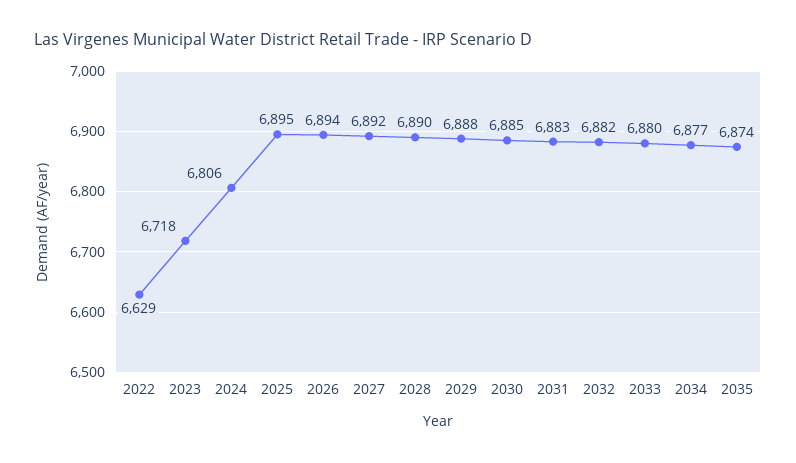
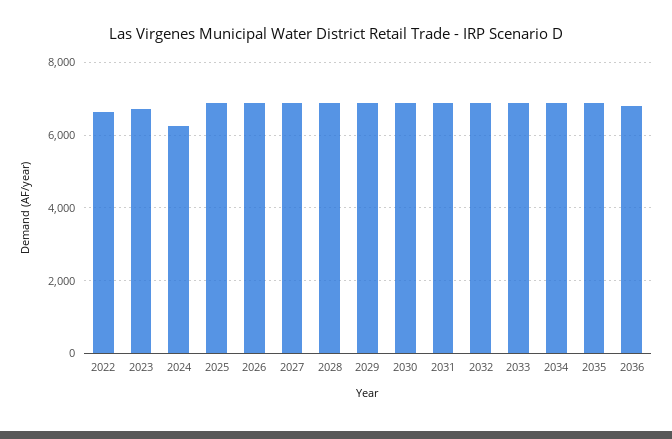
2024: 6806 -> 6200
2036: none -> 6800

